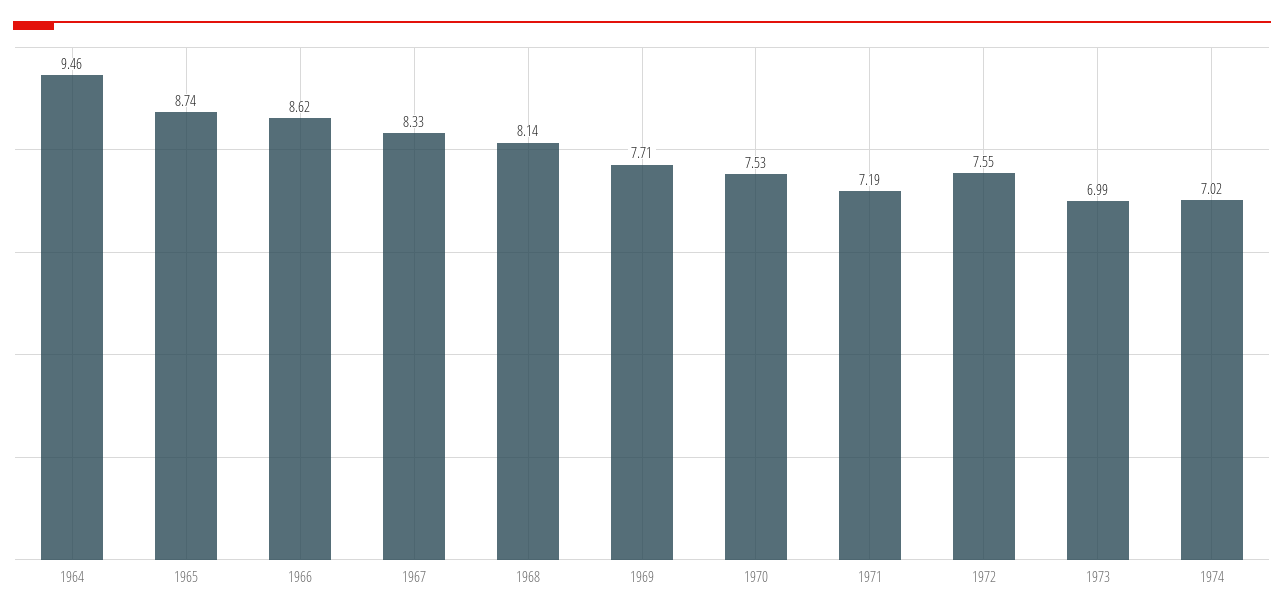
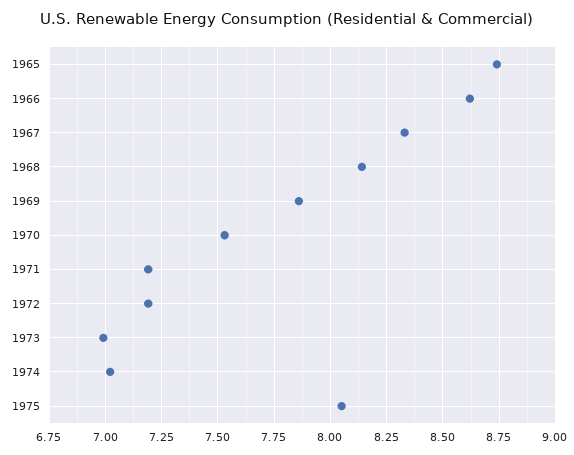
1964: 9.46 -> none
1969: 7.71 -> 7.85
1972: 7.55 -> 7.2
1975: none -> 8.05

